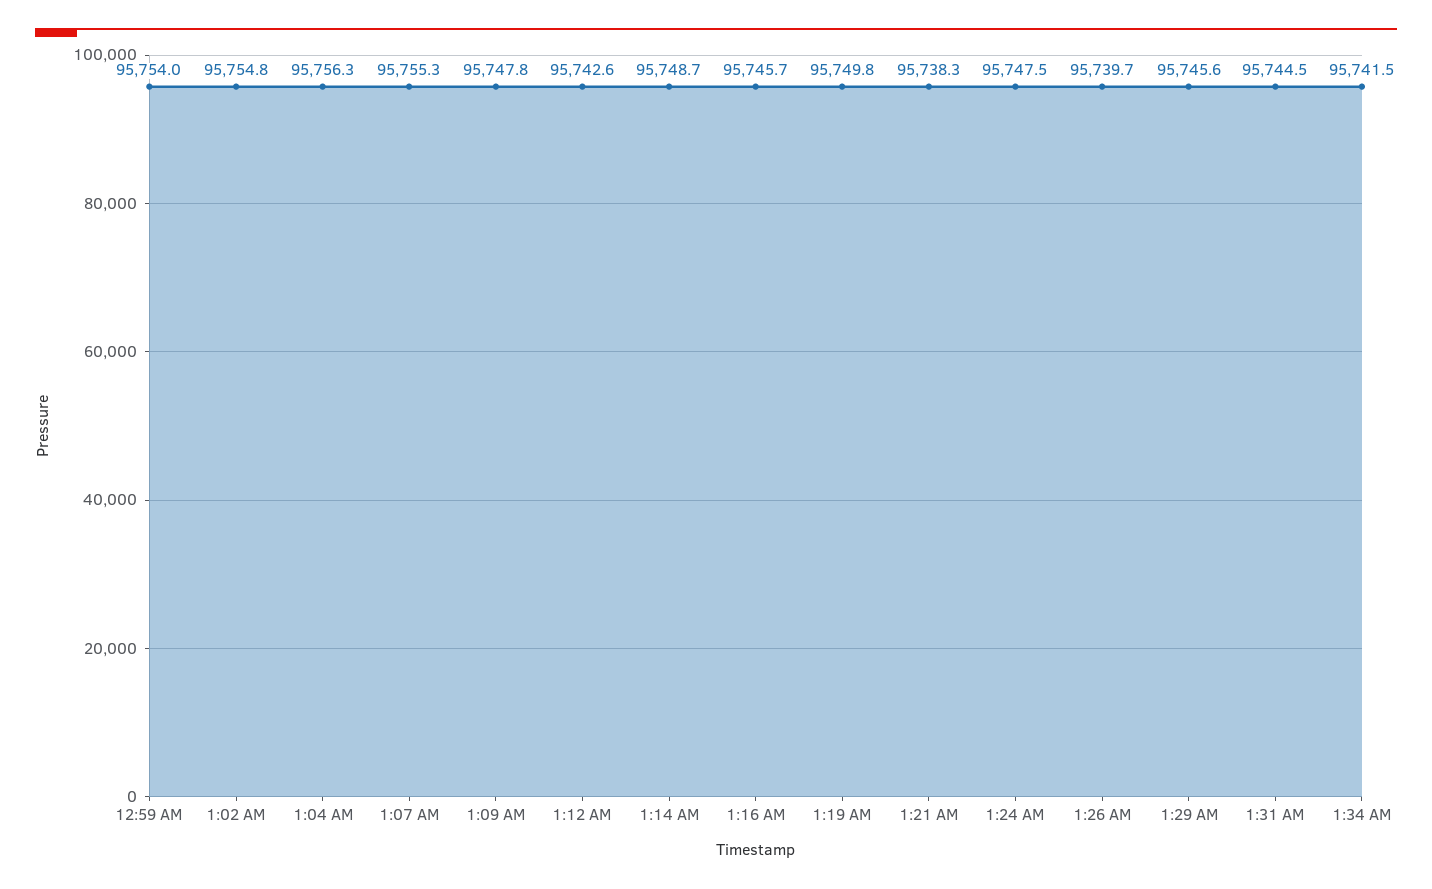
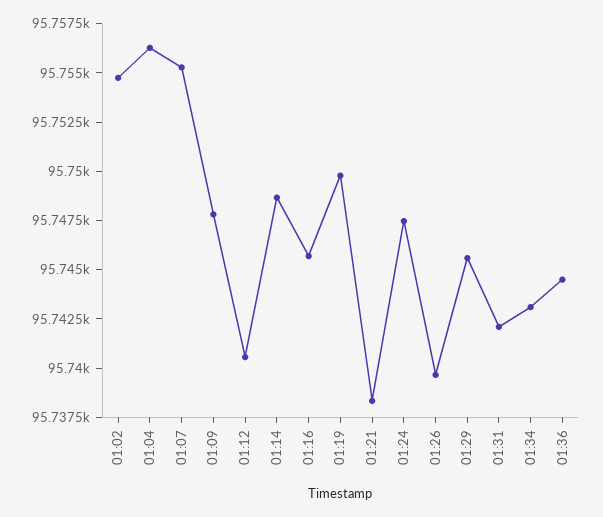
12:59 AM: 95754 -> none
1:12 AM: 95742.6 -> 95740.5
1:31 AM: 95744.5 -> 95742
1:34 AM: 95741.5 -> 95743
01:36: none -> 95744.5

